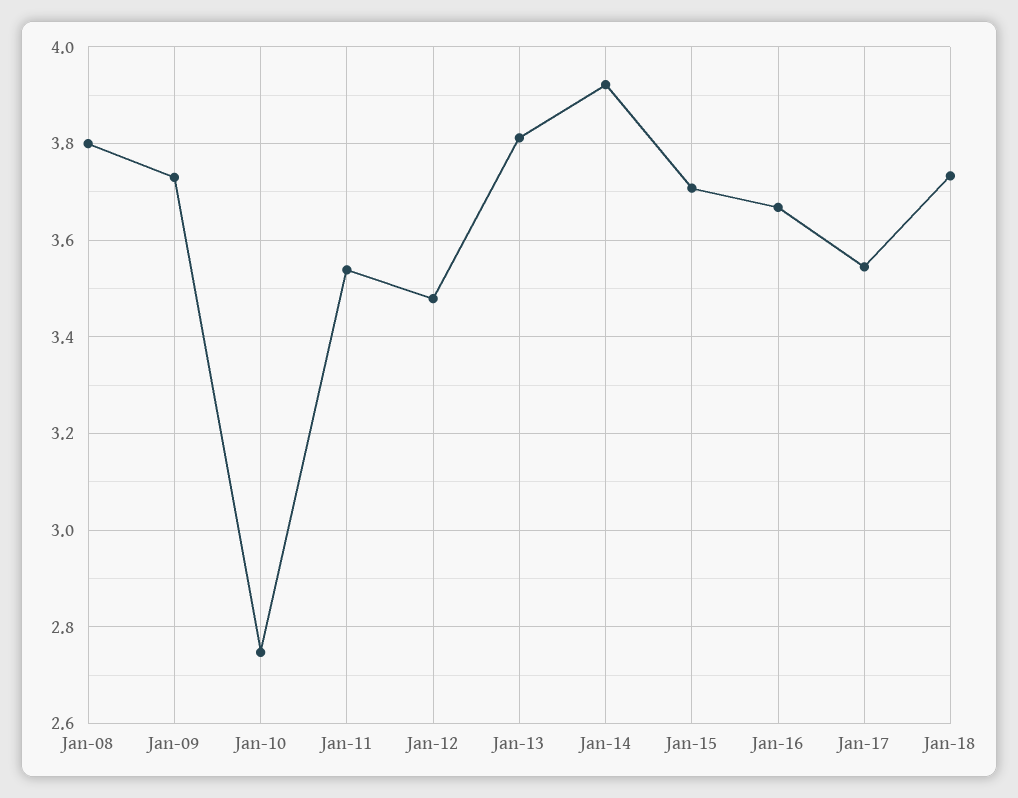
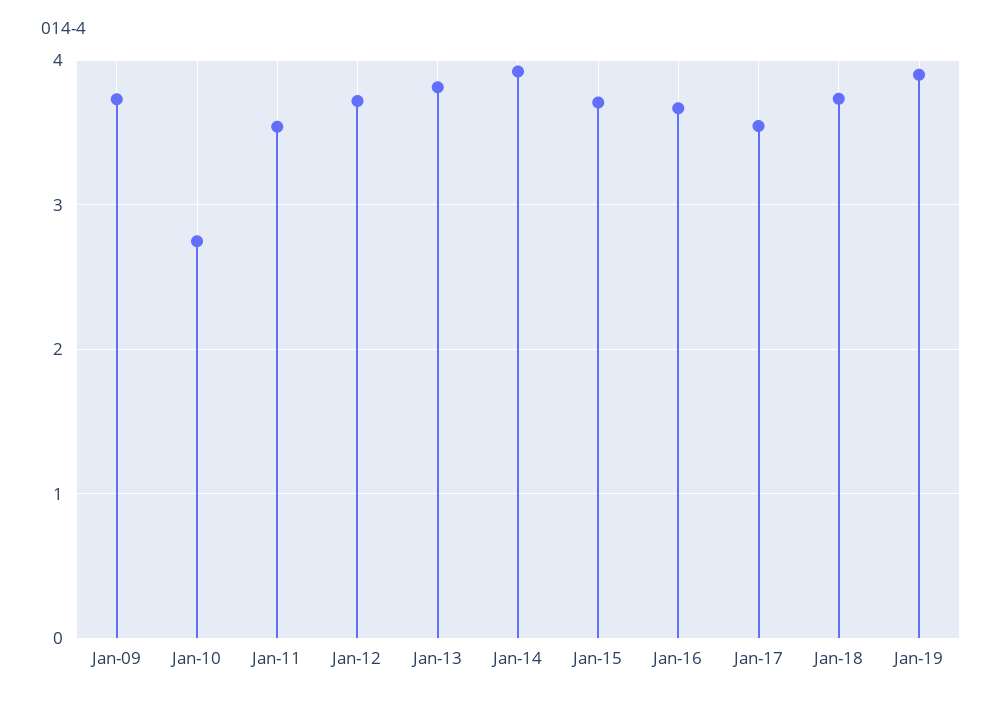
Jan-08: 3.8 -> none
Jan-12: 3.48 -> 3.7
Jan-19: none -> 3.9

